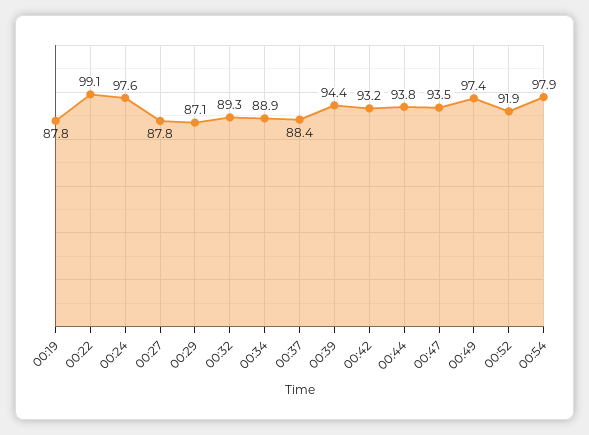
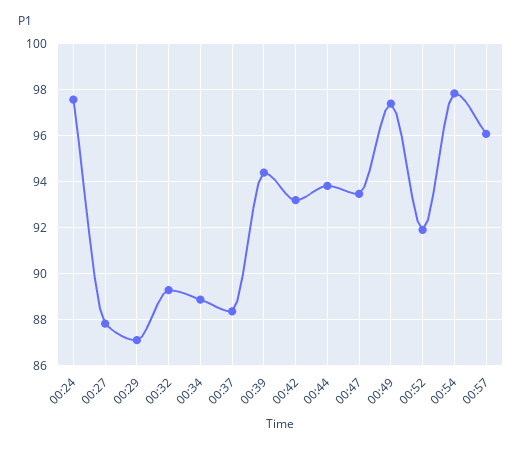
00:19: 87.8 -> none
00:22: 99.1 -> none
00:57: none -> 96

